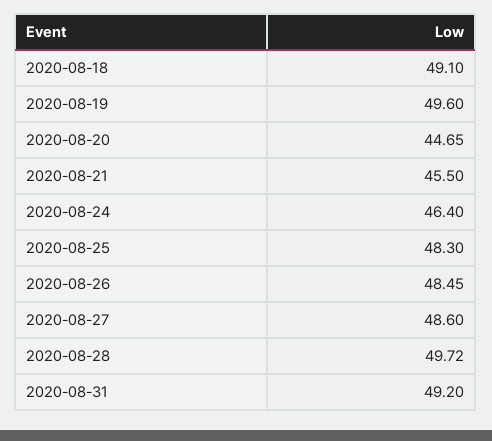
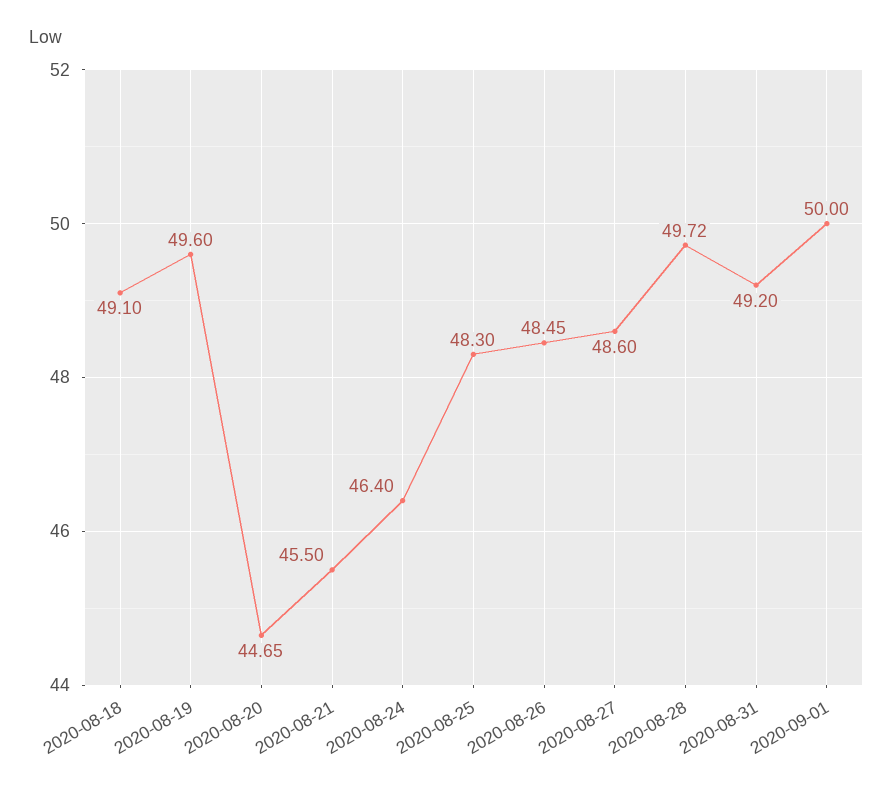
2020-09-01: none -> 50

